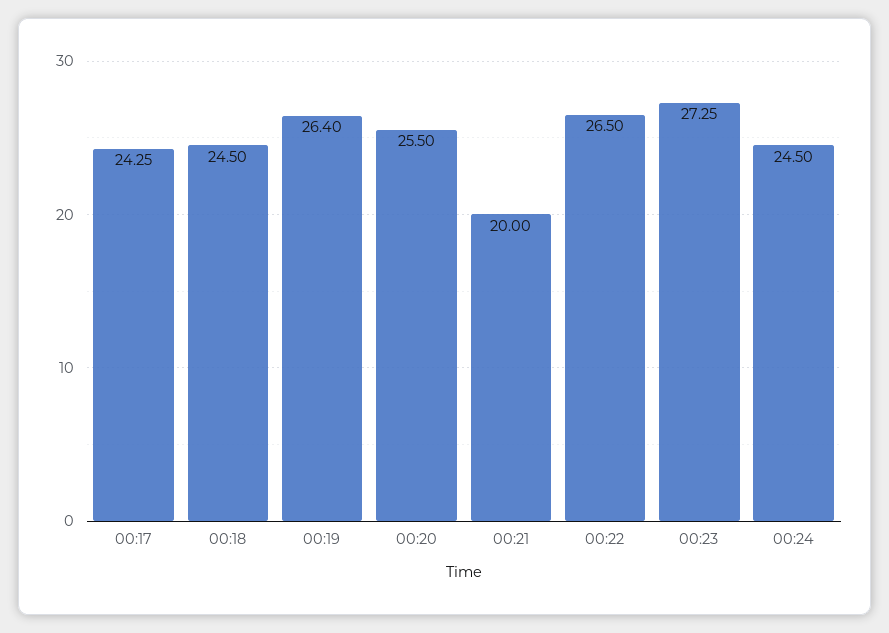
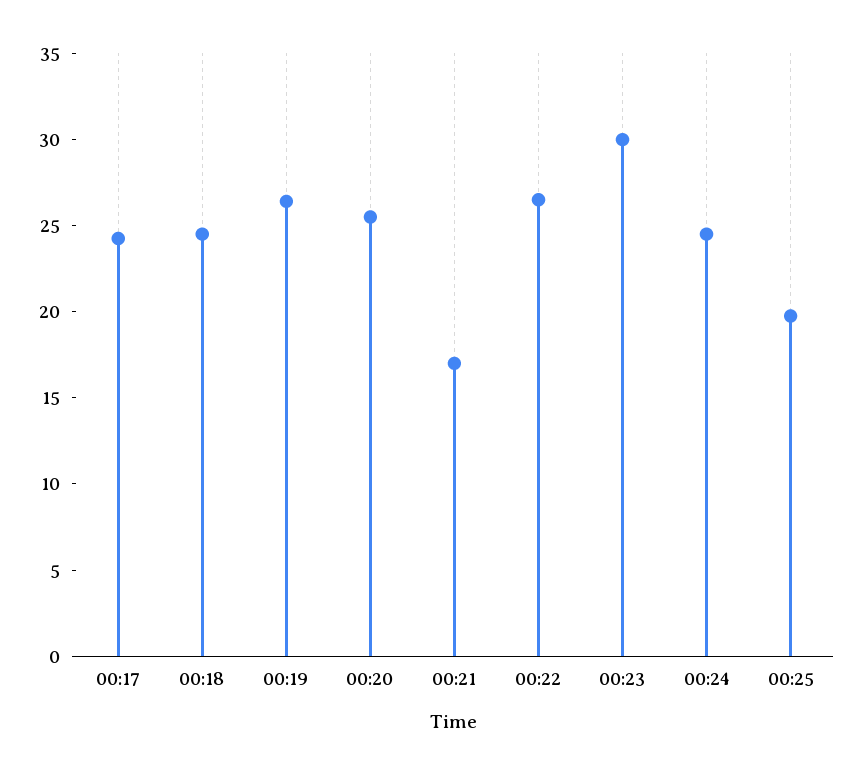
00:21: 20 -> 17
00:23: 27.25 -> 30
00:25: none -> 20

